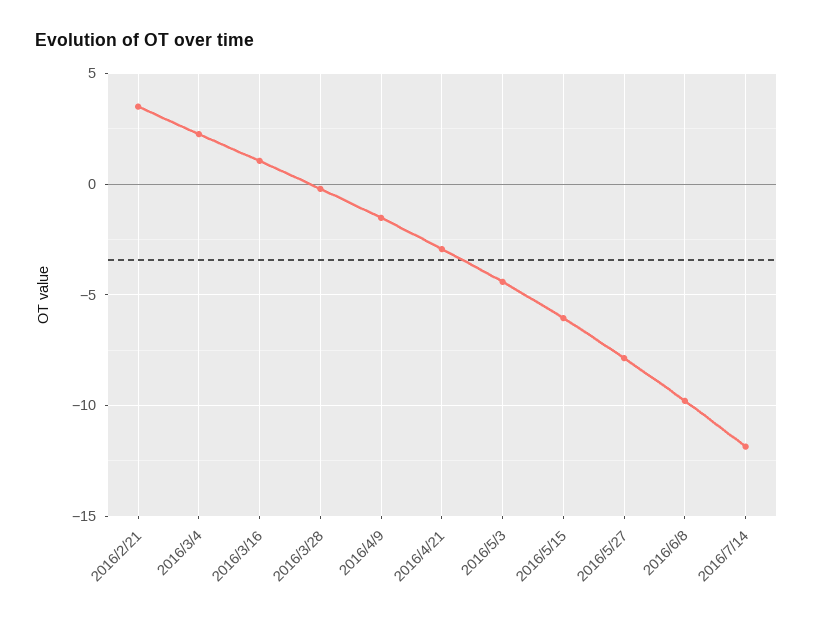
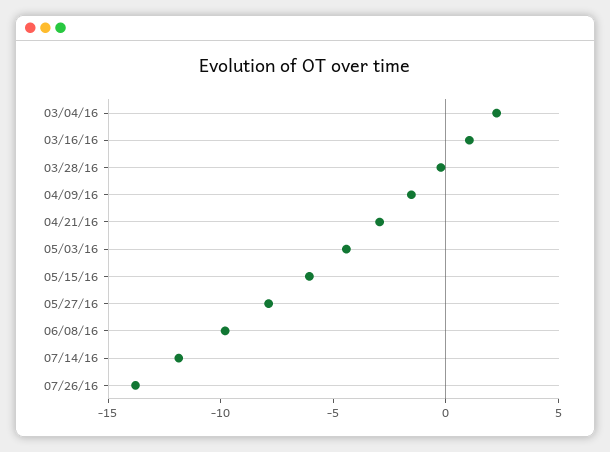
2016/2/21: 3.5 -> none
07/26/16: none -> -14

